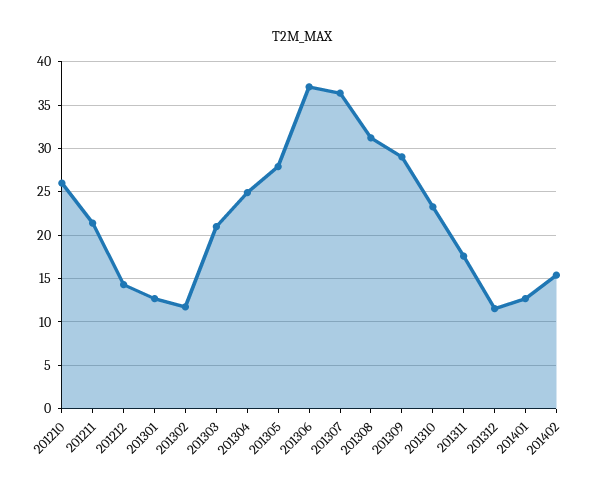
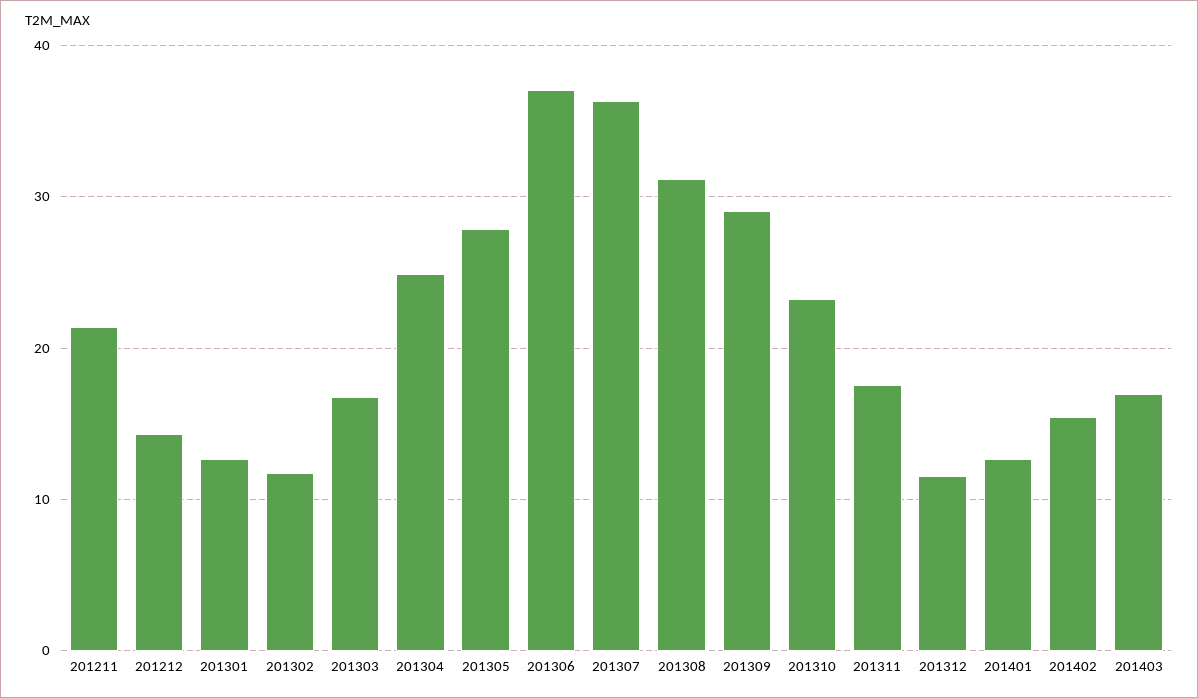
201210: 26 -> none
201303: 21 -> 17
201403: none -> 17

